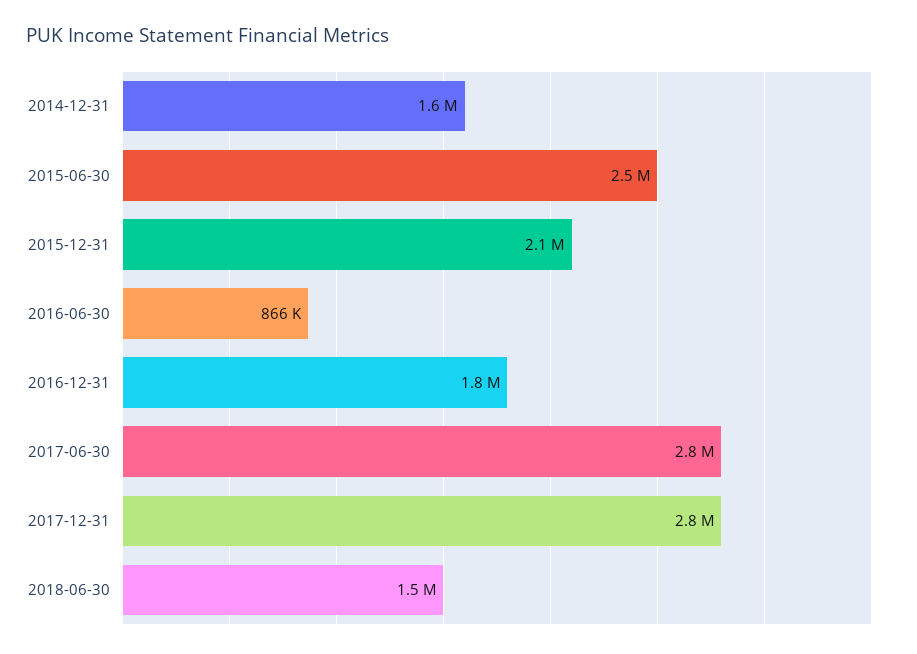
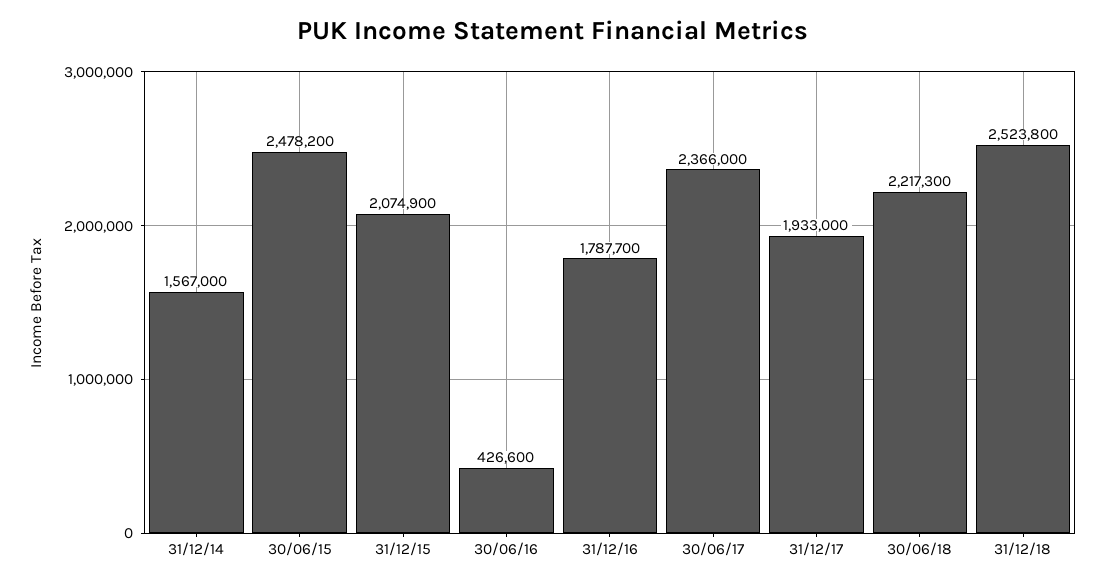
2016-06-30: 866000 -> 426600
2017-06-30: 2800000 -> 2366000
2017-12-31: 2800000 -> 1933000
2018-06-30: 1500000 -> 2217300
31/12/18: none -> 2523800

